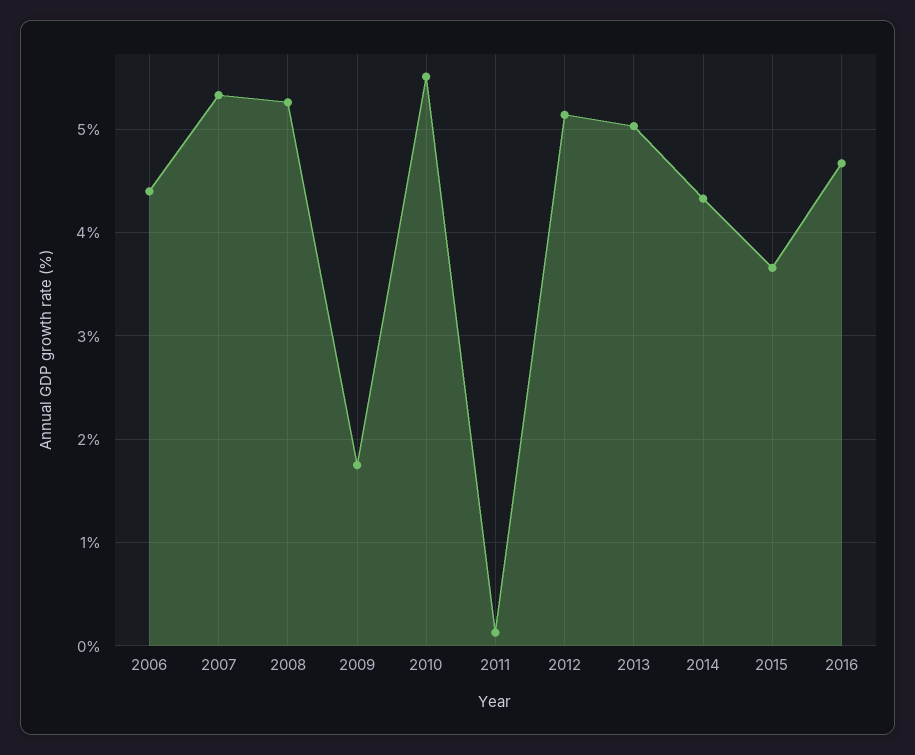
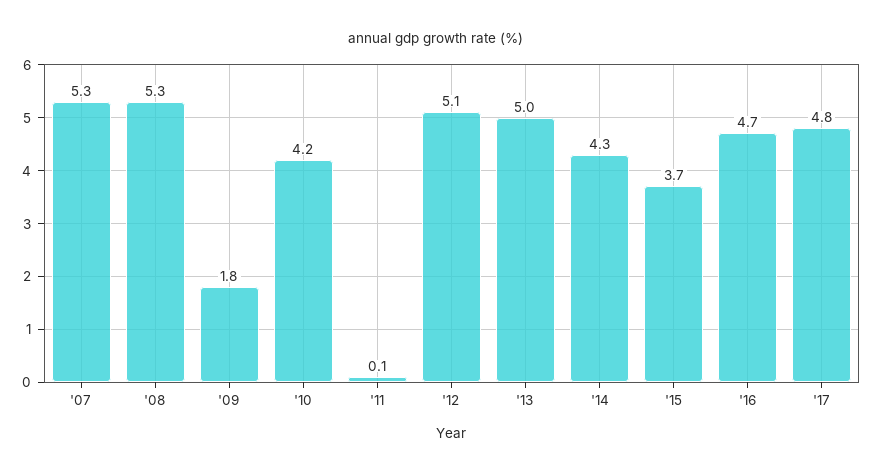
2006: 4.4 -> none
2010: 5.5 -> 4.2
'17: none -> 4.8

